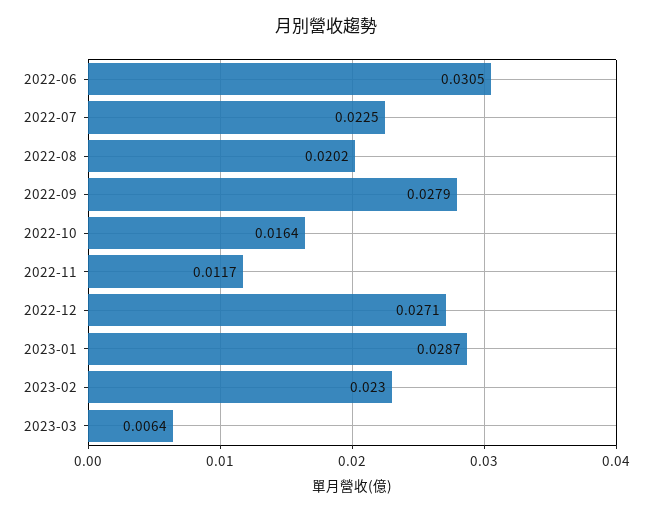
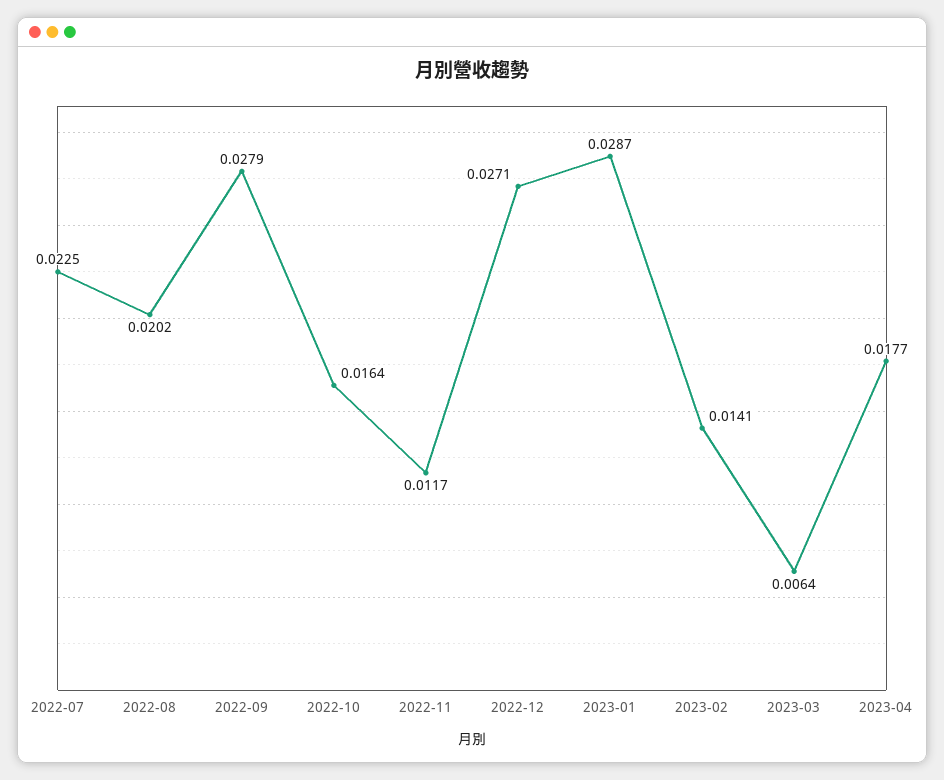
2022-06: 0.0305 -> none
2023-02: 0.023 -> 0.0141
2023-04: none -> 0.0177

